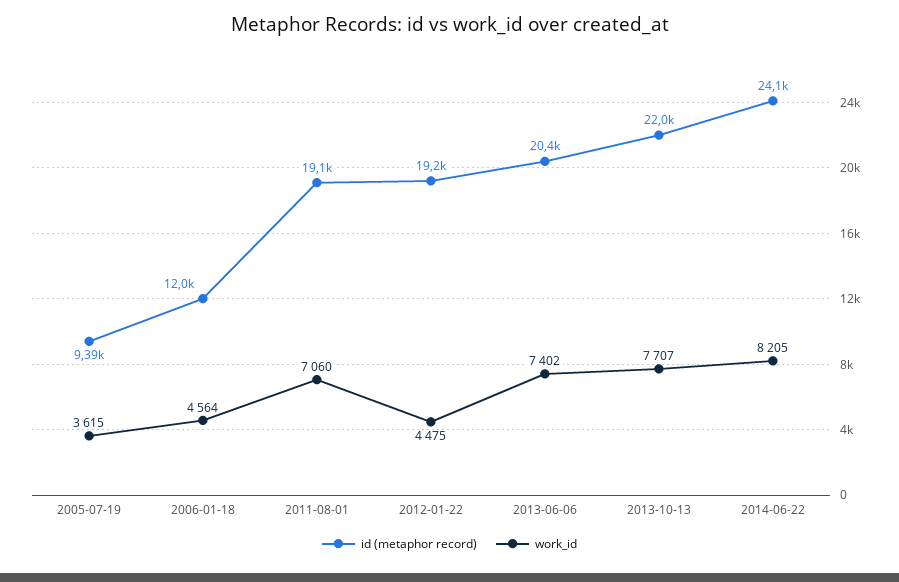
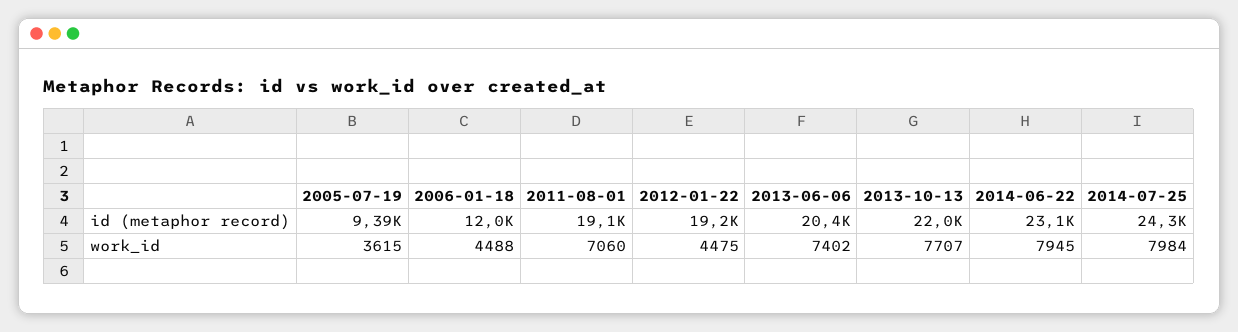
work_id, 2006-01-18: 4564 -> 4488
id (metaphor record), 2014-06-22: 24100 -> 23100
work_id, 2014-06-22: 8205 -> 7945
id (metaphor record), 2014-07-25: none -> 24300
work_id, 2014-07-25: none -> 7984

